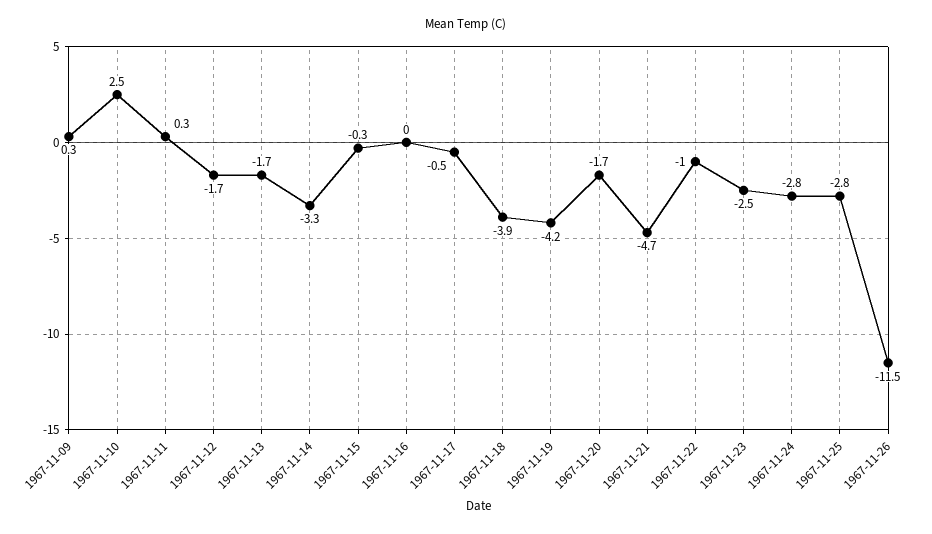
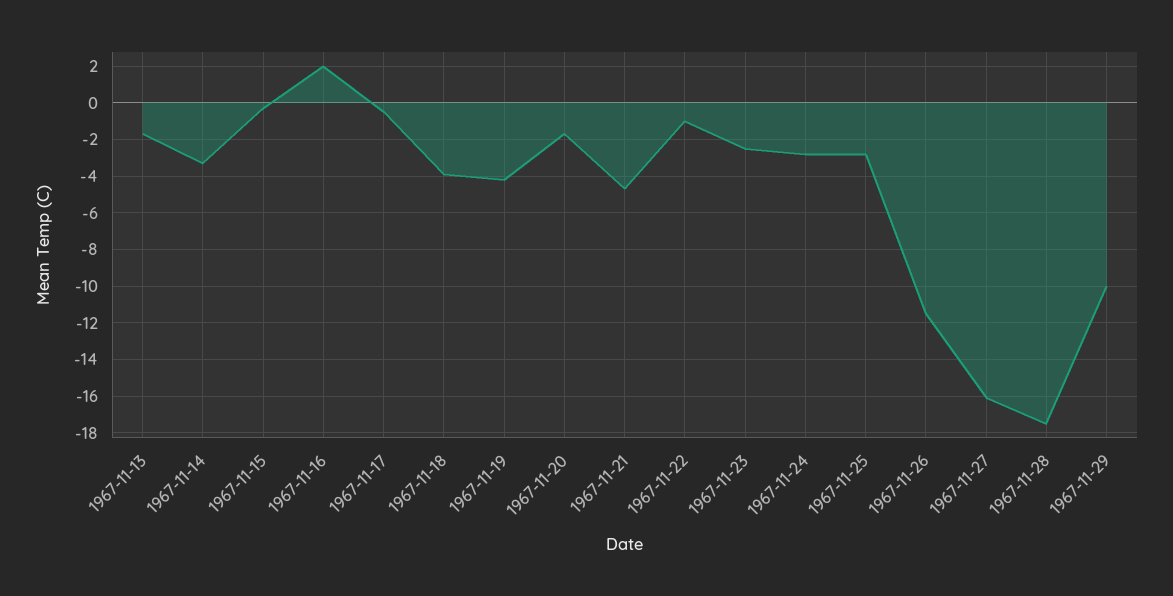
1967-11-09: 0.3 -> none
1967-11-10: 2.5 -> none
1967-11-11: 0.3 -> none
1967-11-12: -1.7 -> none
1967-11-16: 0 -> 2
1967-11-27: none -> -16
1967-11-28: none -> -17.5
1967-11-29: none -> -10

